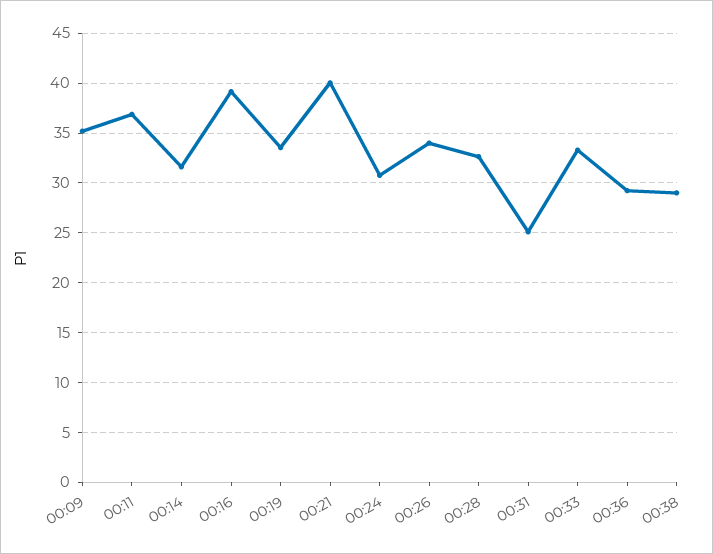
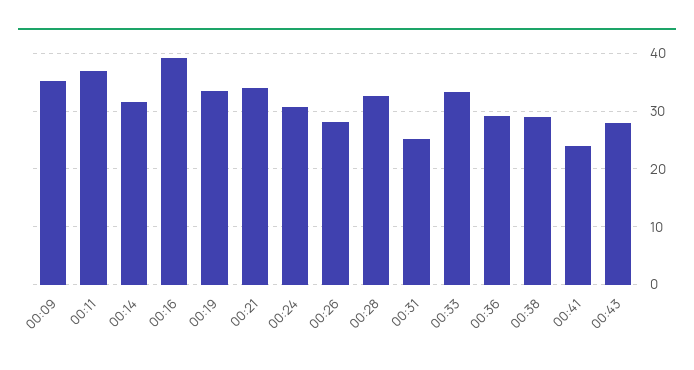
00:21: 40 -> 34
00:26: 34 -> 28
00:41: none -> 24
00:43: none -> 28

